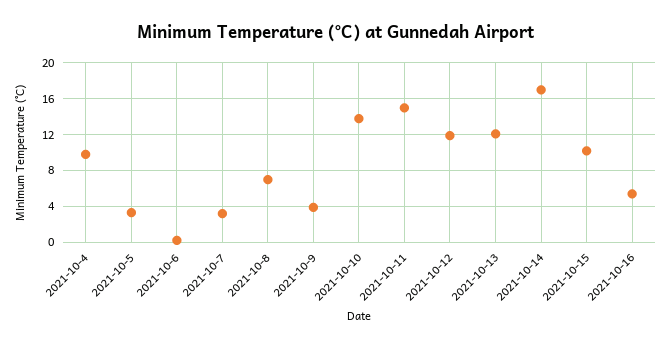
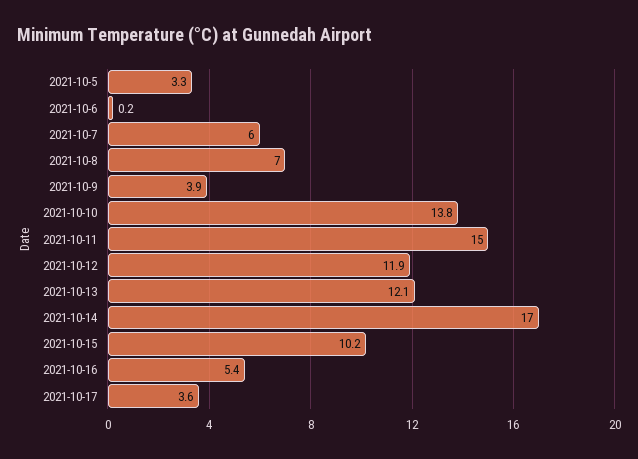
2021-10-4: 10 -> none
2021-10-7: 3 -> 6
2021-10-17: none -> 3.6

